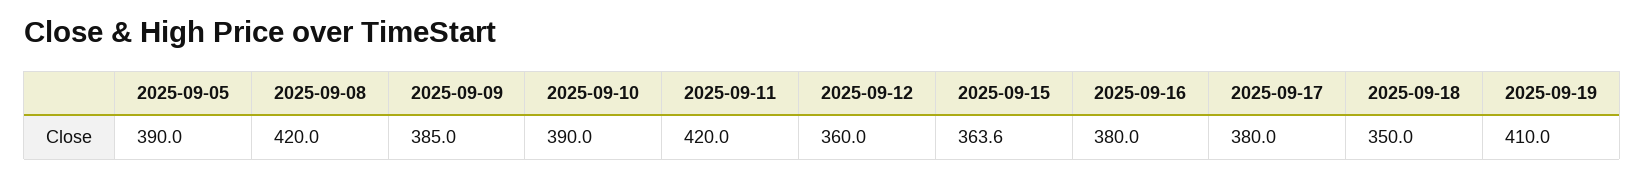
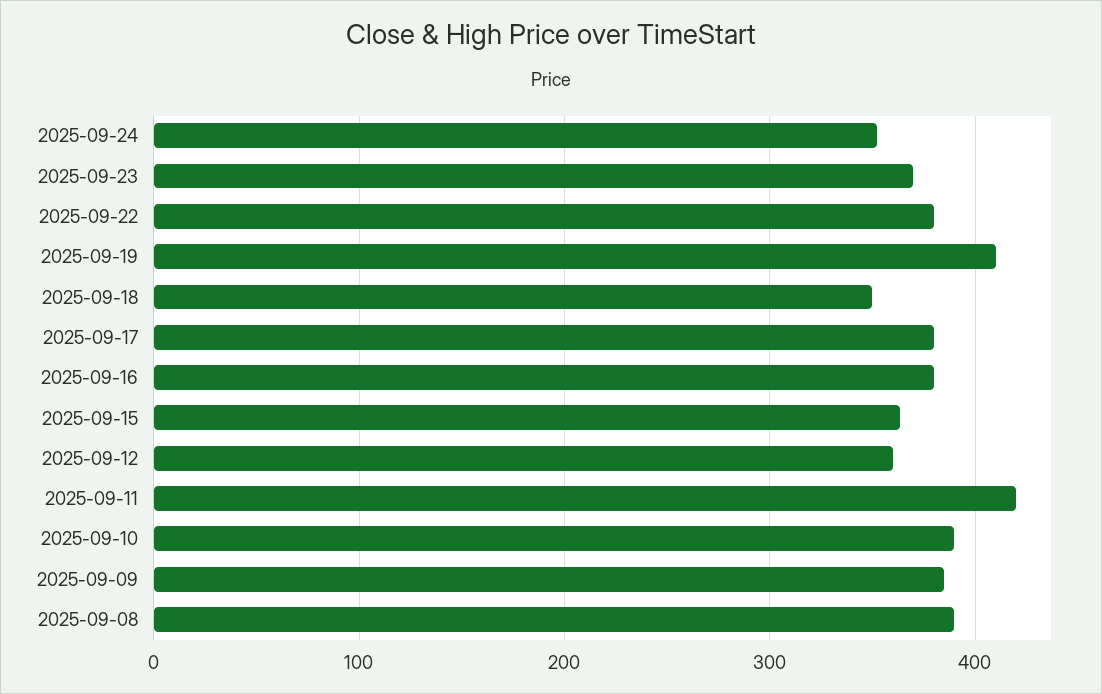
2025-09-05: 390 -> none
2025-09-08: 420 -> 390
2025-09-24: none -> 350
2025-09-23: none -> 370
2025-09-22: none -> 380

